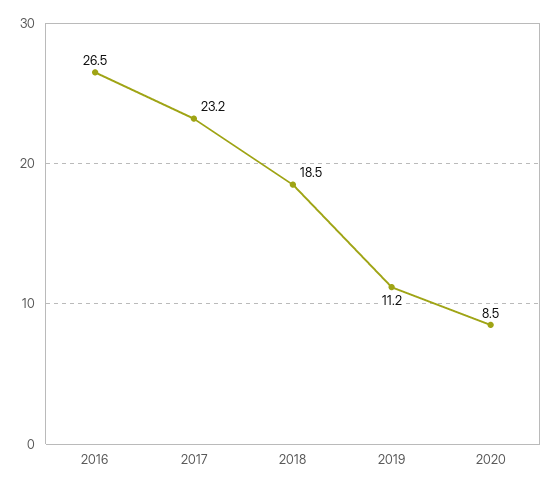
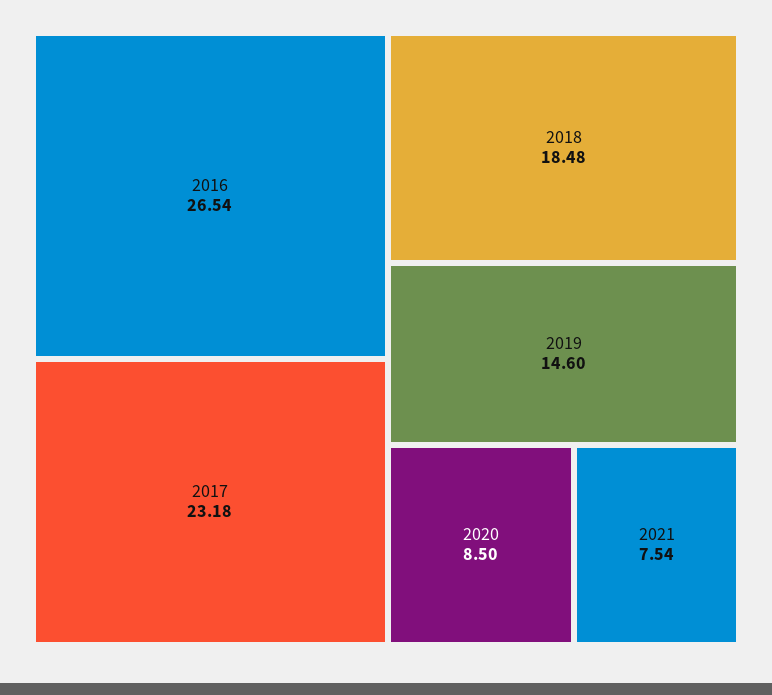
2019: 11.2 -> 14.6
2021: none -> 7.54

